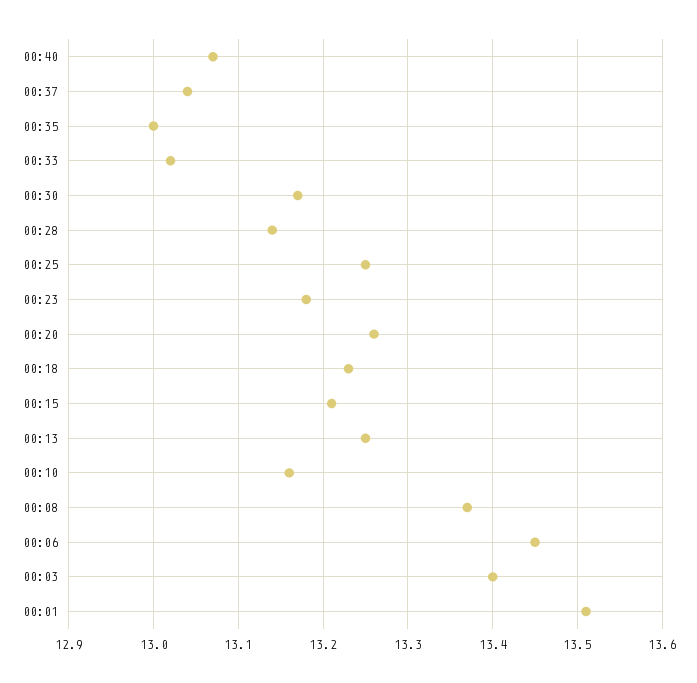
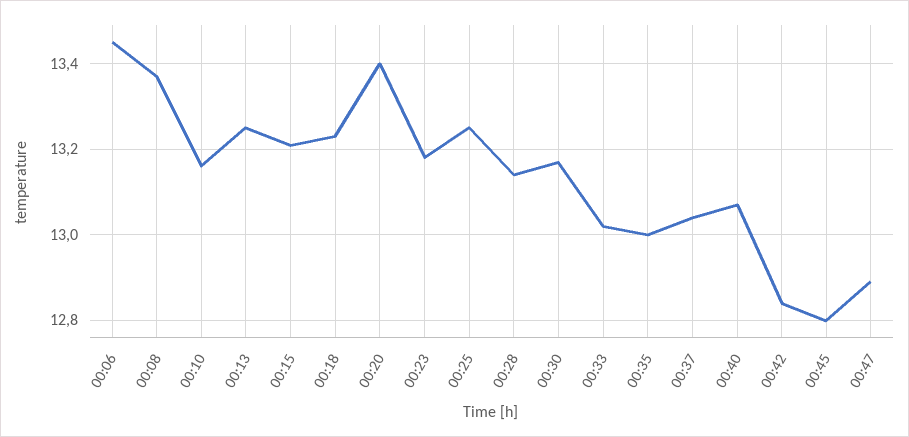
00:20: 13.26 -> 13.4
00:03: 13.4 -> none
00:01: 13.51 -> none
00:42: none -> 12.85
00:45: none -> 12.8
00:47: none -> 12.9

